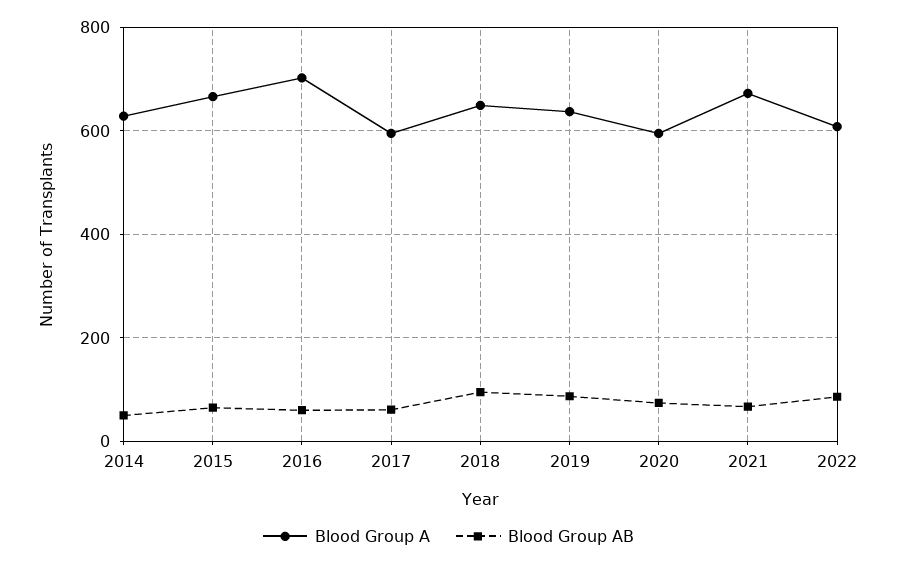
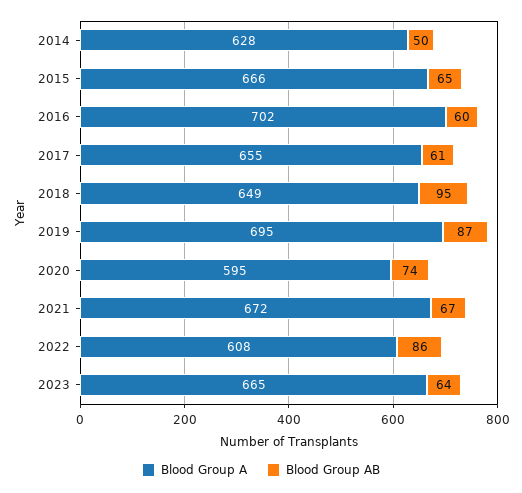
Blood Group A, 2017: 600 -> 655
Blood Group A, 2019: 640 -> 695
Blood Group A, 2023: none -> 665
Blood Group AB, 2023: none -> 64

